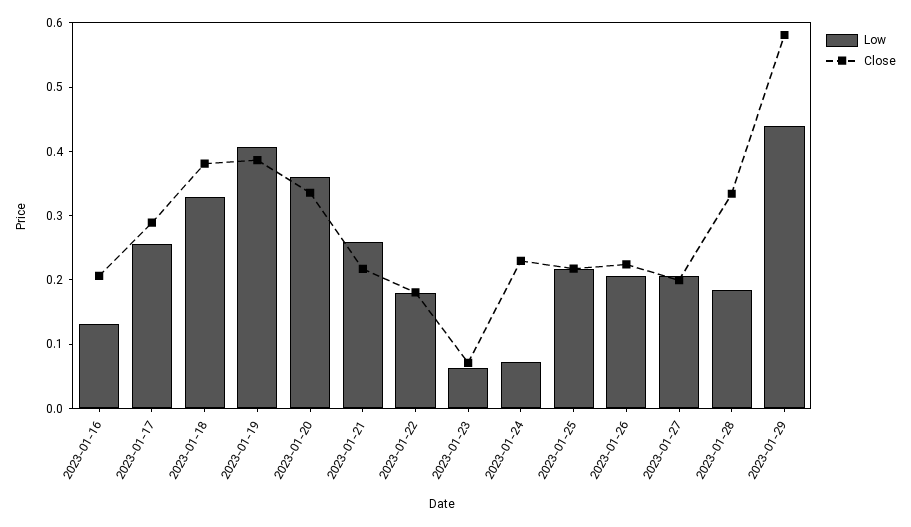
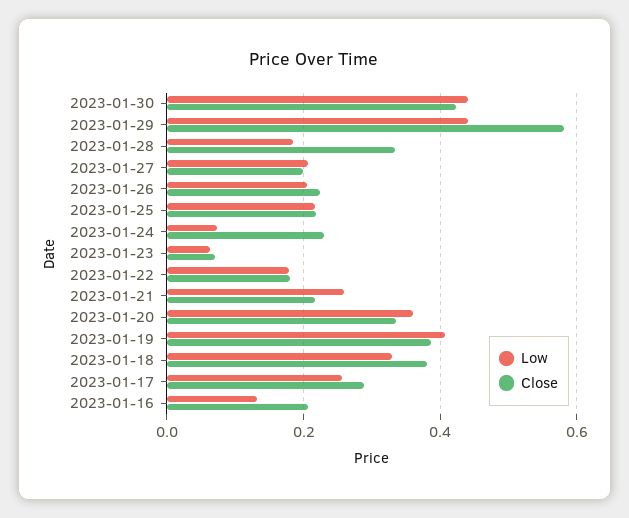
Low, 2023-01-30: none -> 0.44
Close, 2023-01-30: none -> 0.42

